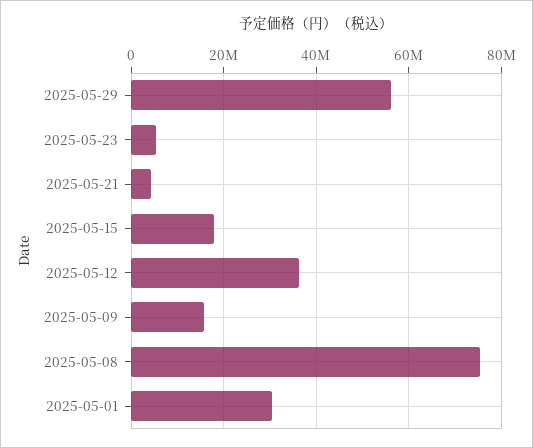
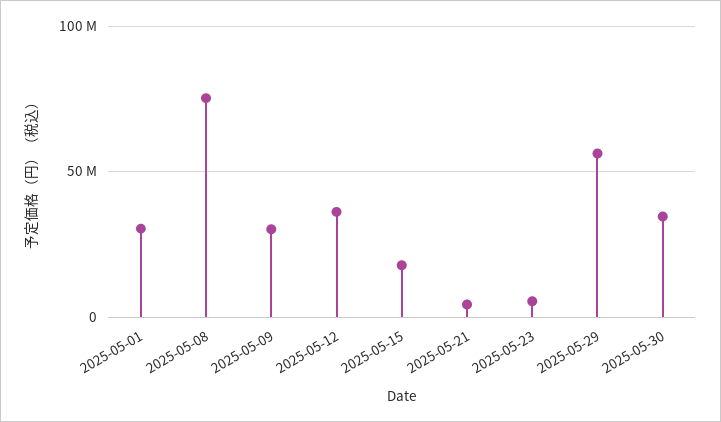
2025-05-09: 16000000 -> 30000000
2025-05-30: none -> 35000000

